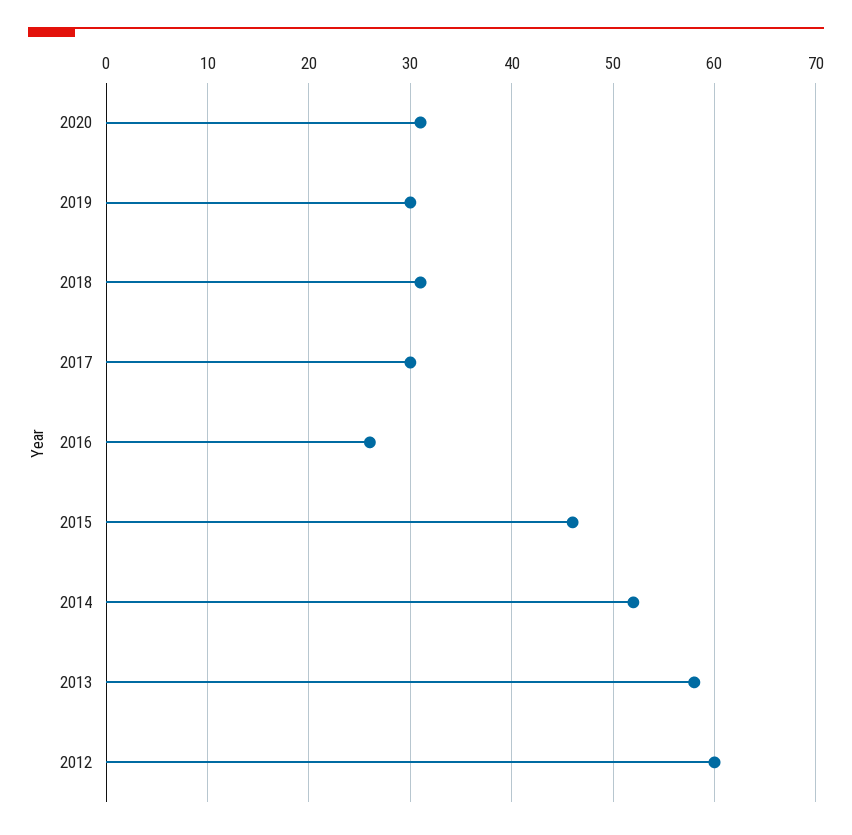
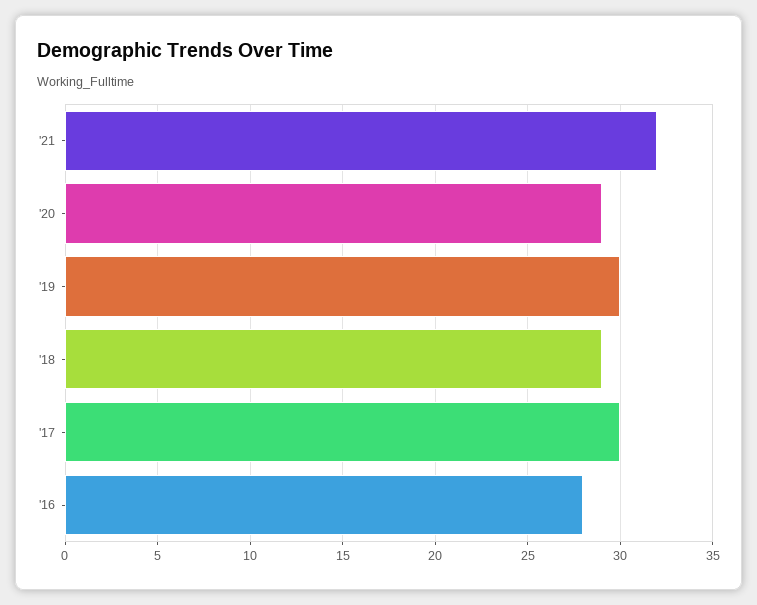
2020: 31 -> 29
2018: 31 -> 29
2016: 26 -> 28
2015: 46 -> none
2014: 52 -> none
2013: 58 -> none
2012: 60 -> none
'21: none -> 32

